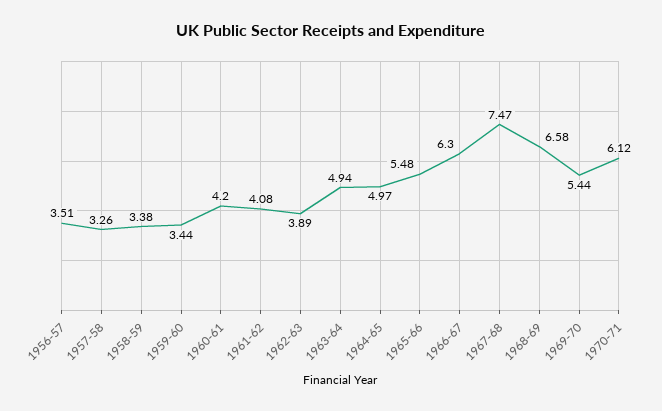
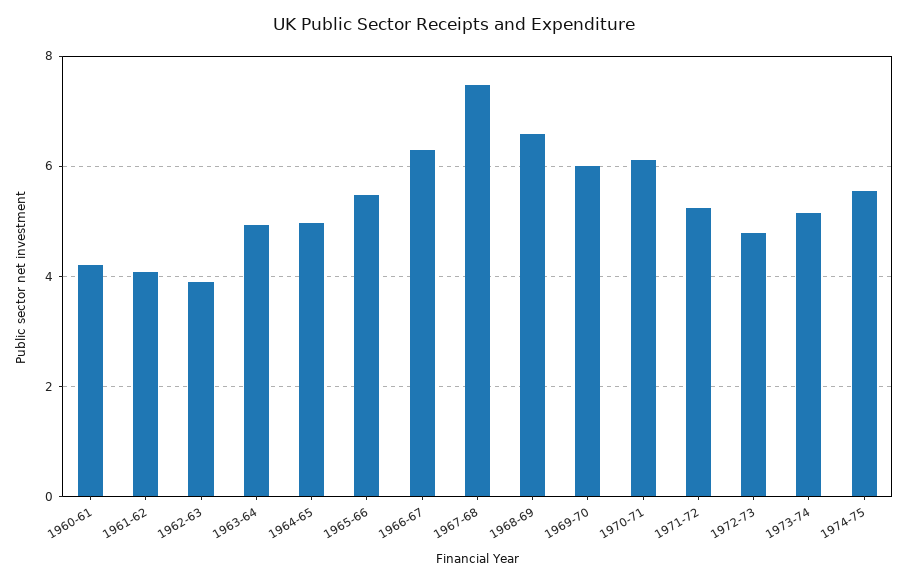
1956-57: 3.51 -> none
1957-58: 3.26 -> none
1958-59: 3.38 -> none
1959-60: 3.44 -> none
1969-70: 5.44 -> 6
1971-72: none -> 5.2
1972-73: none -> 4.8
1973-74: none -> 5.2
1974-75: none -> 5.6

